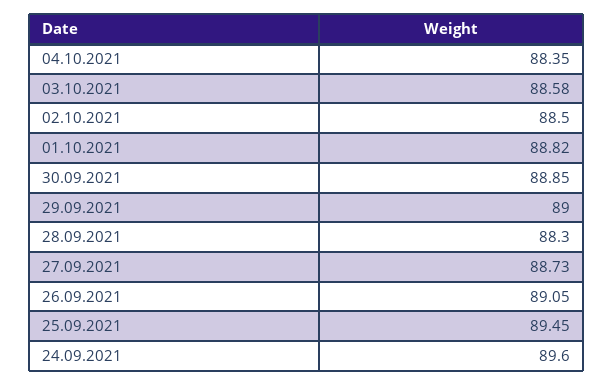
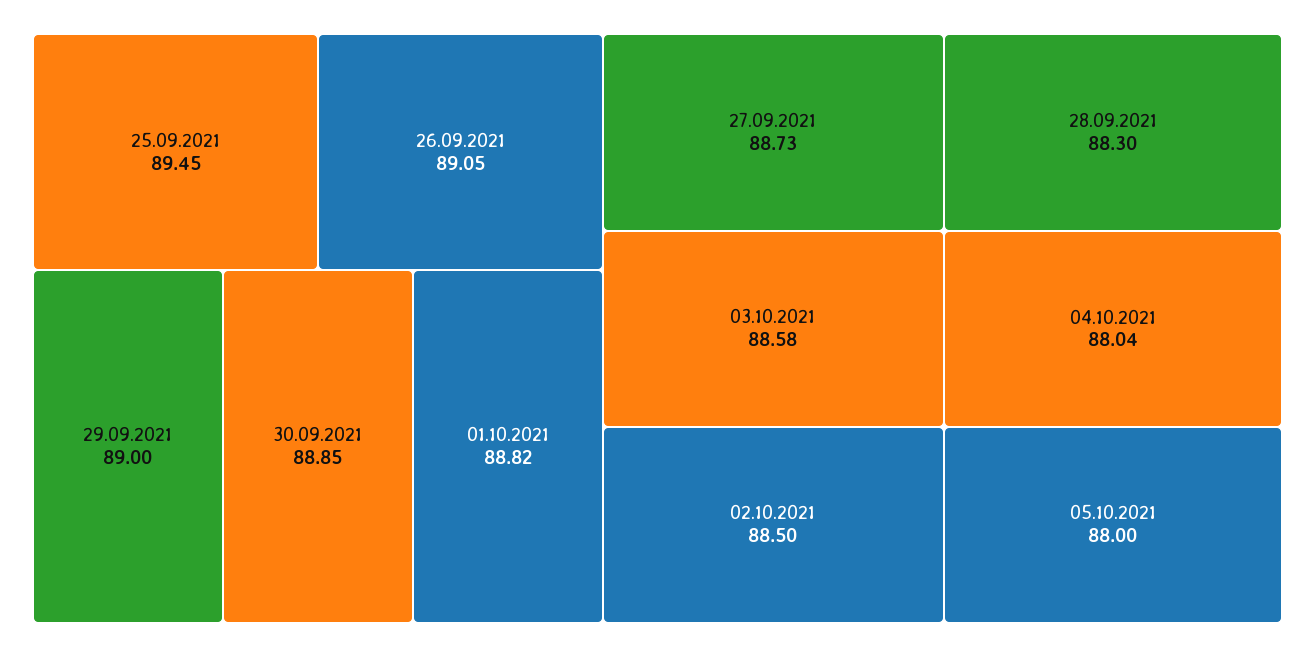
04.10.2021: 88.35 -> 88.04
24.09.2021: 89.6 -> none
05.10.2021: none -> 88

